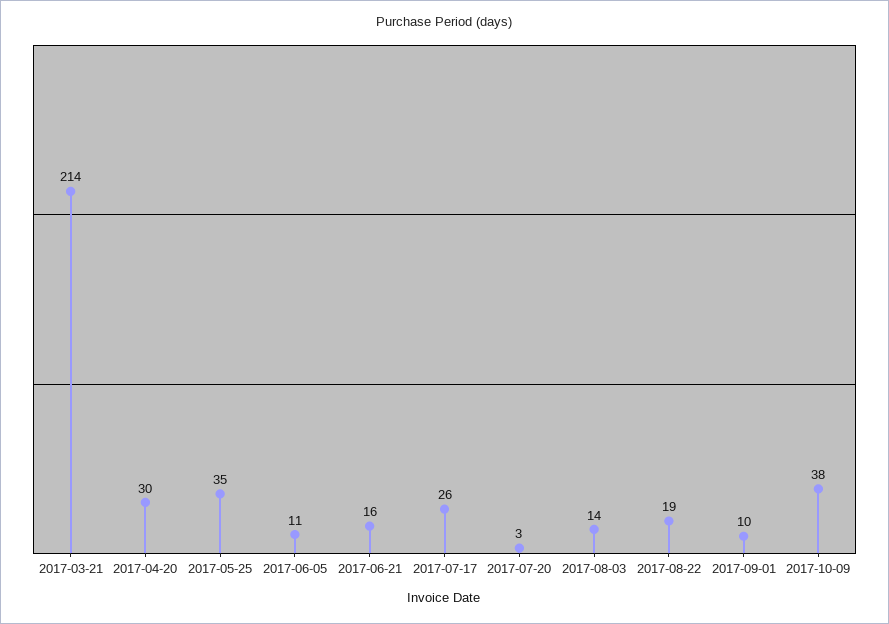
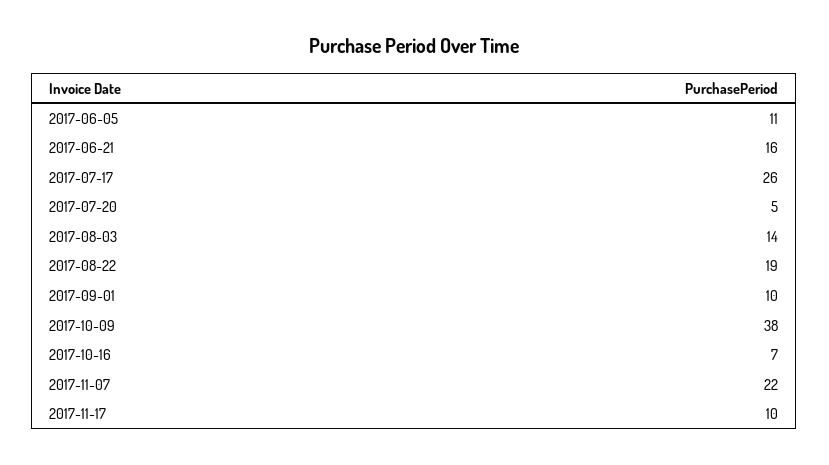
2017-03-21: 214 -> none
2017-04-20: 30 -> none
2017-05-25: 35 -> none
2017-07-20: 3 -> 5
2017-10-16: none -> 7
2017-11-07: none -> 22
2017-11-17: none -> 10

